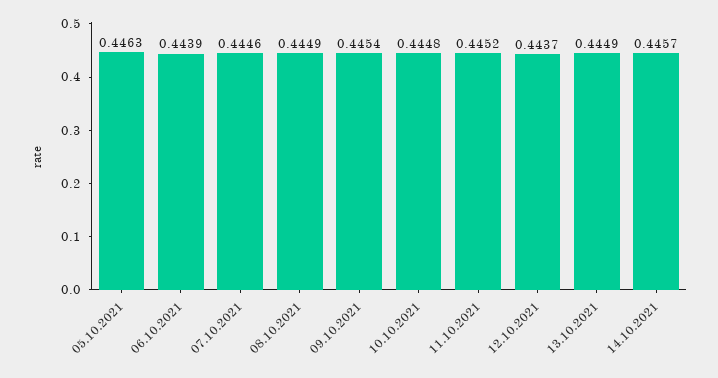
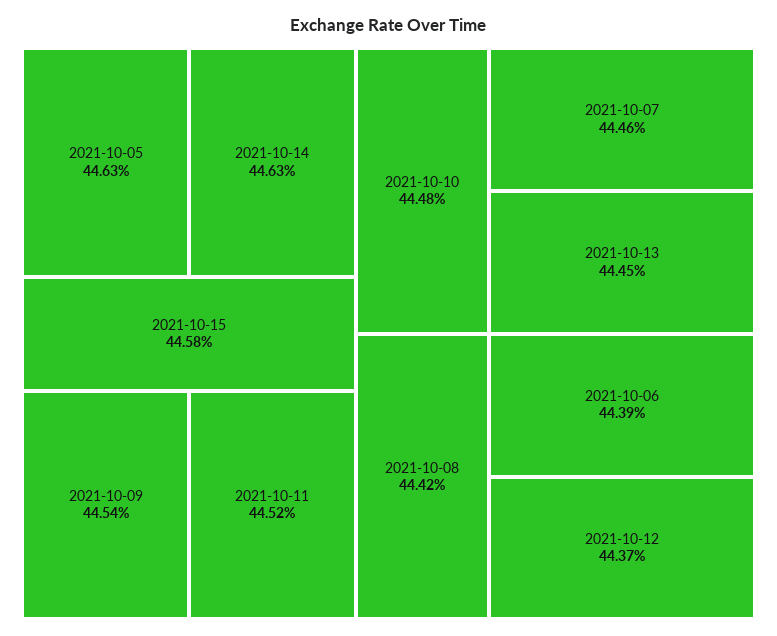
08.10.2021: 0.4449 -> 0.4442
13.10.2021: 0.4449 -> 0.4445
14.10.2021: 0.4457 -> 0.4463
2021-10-15: none -> 0.4458

